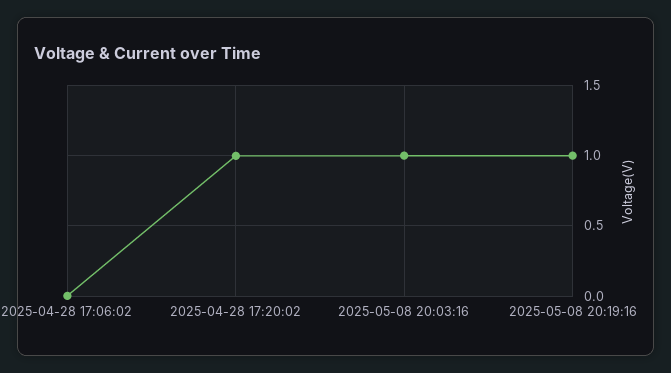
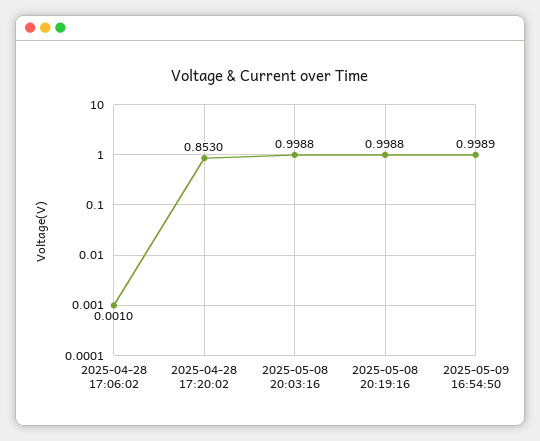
2025-04-28 17:20:02: 1 -> 0.853
2025-05-09 16:54:50: none -> 0.9989

